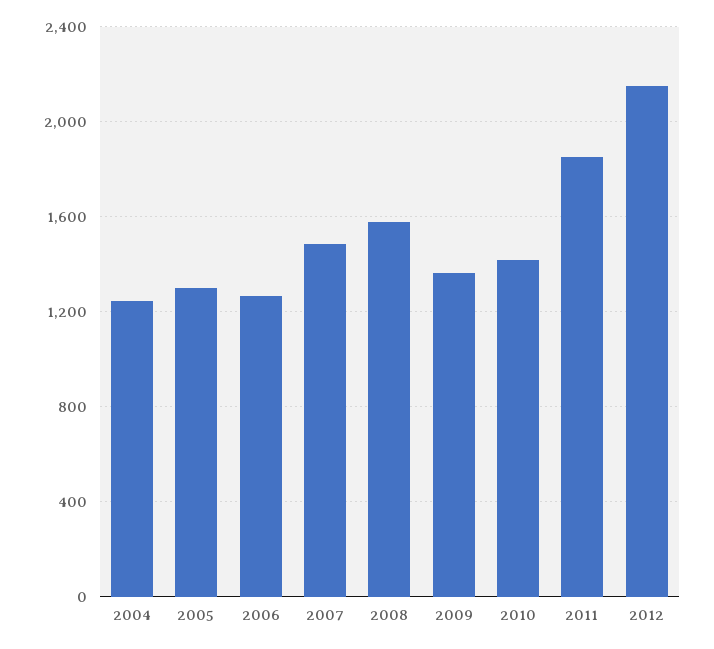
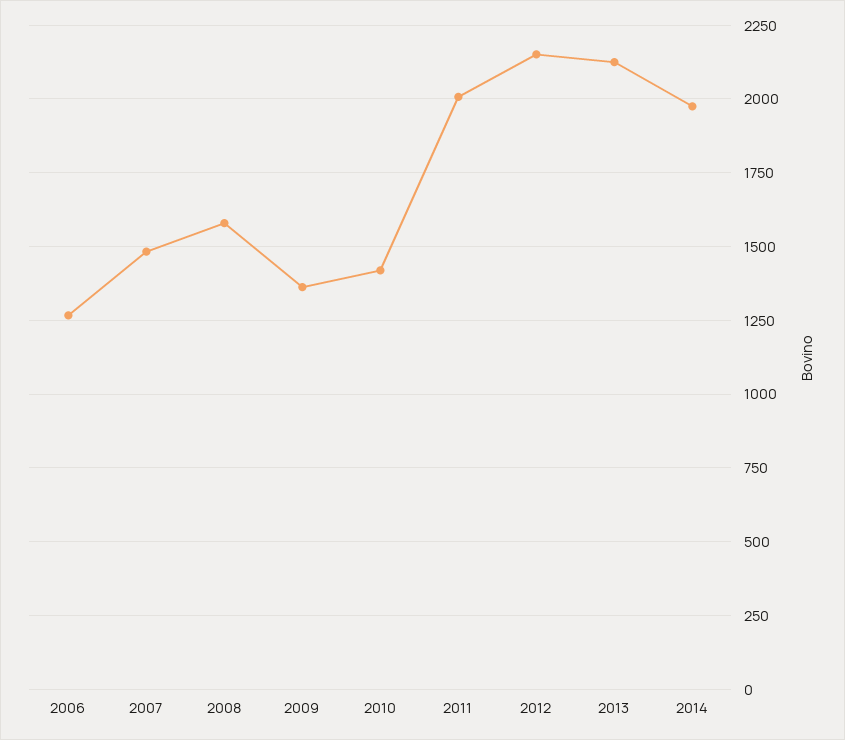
2004: 1250 -> none
2005: 1300 -> none
2011: 1850 -> 2000
2013: none -> 2125
2014: none -> 1975

